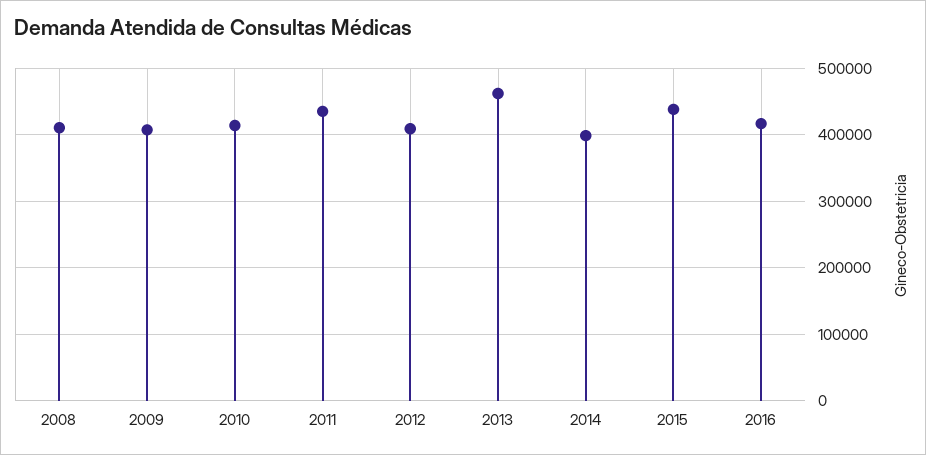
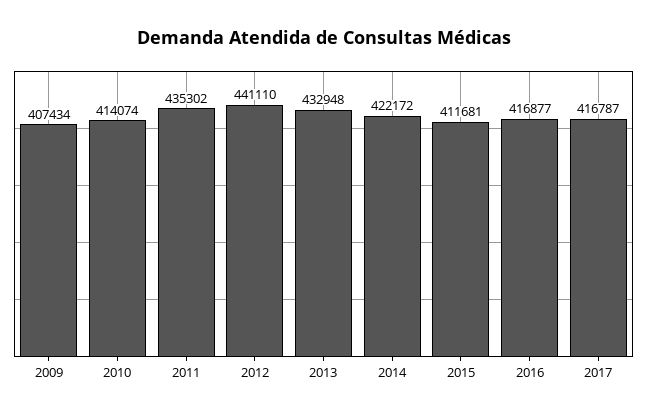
2008: 410000 -> none
2012: 410000 -> 441110
2013: 460000 -> 432948
2014: 400000 -> 422172
2015: 440000 -> 411681
2017: none -> 416787

